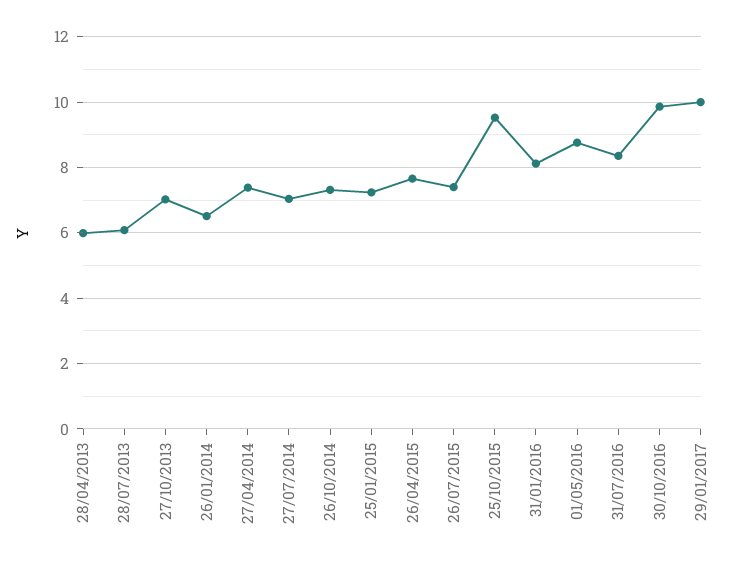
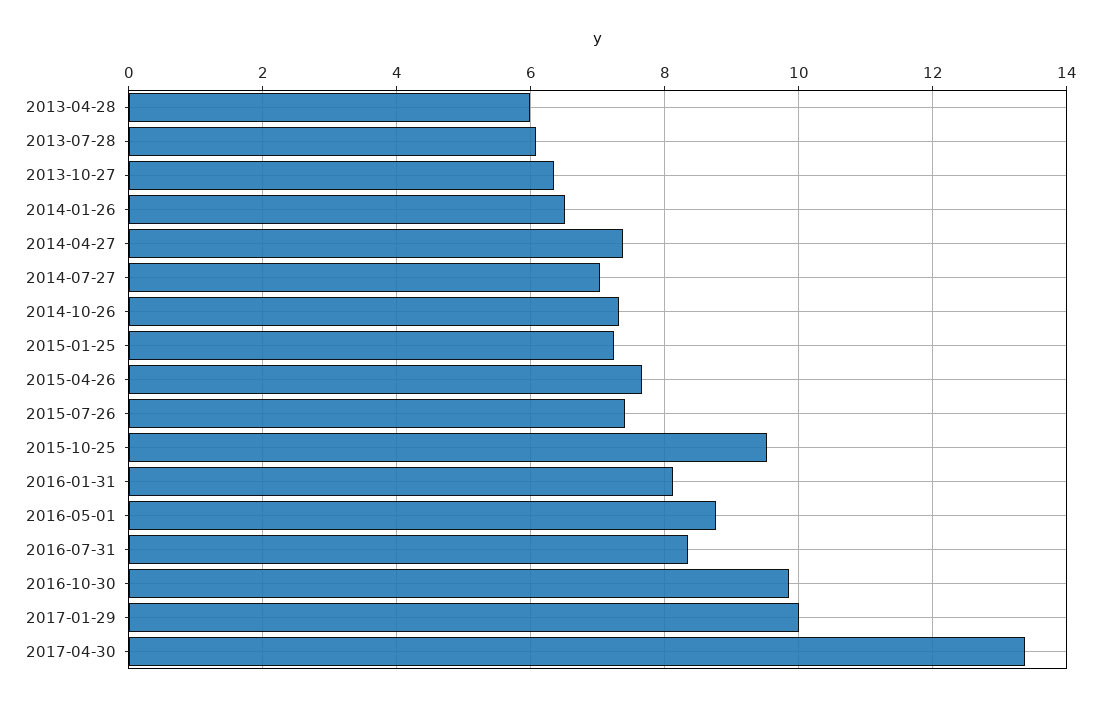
27/10/2013: 7 -> 6.4
2017-04-30: none -> 13.4

